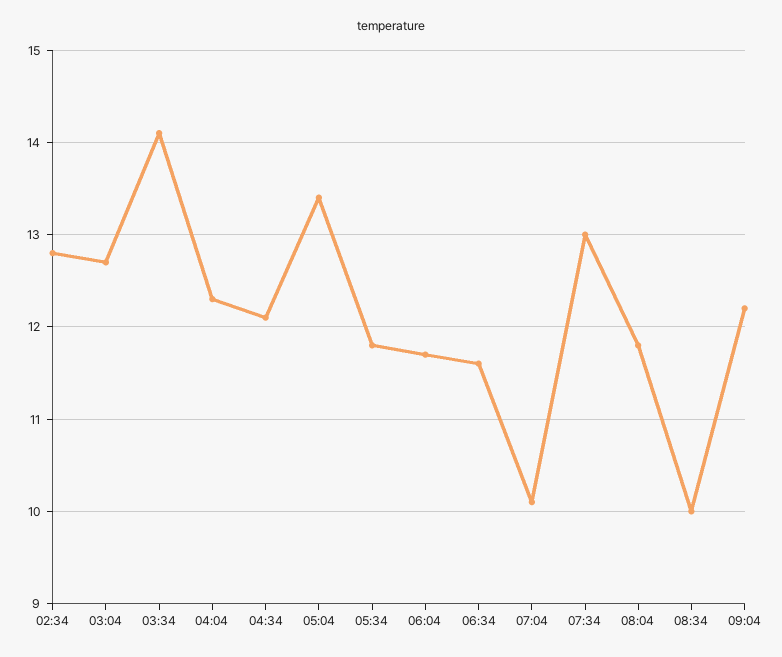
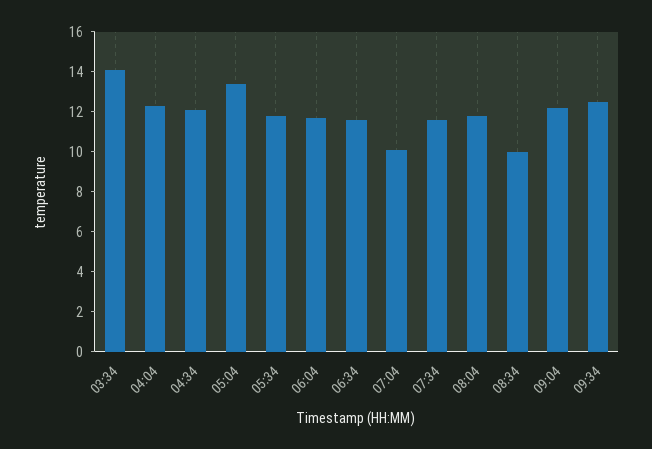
02:34: 12.8 -> none
03:04: 12.7 -> none
07:34: 13 -> 11.5
09:34: none -> 12.5

